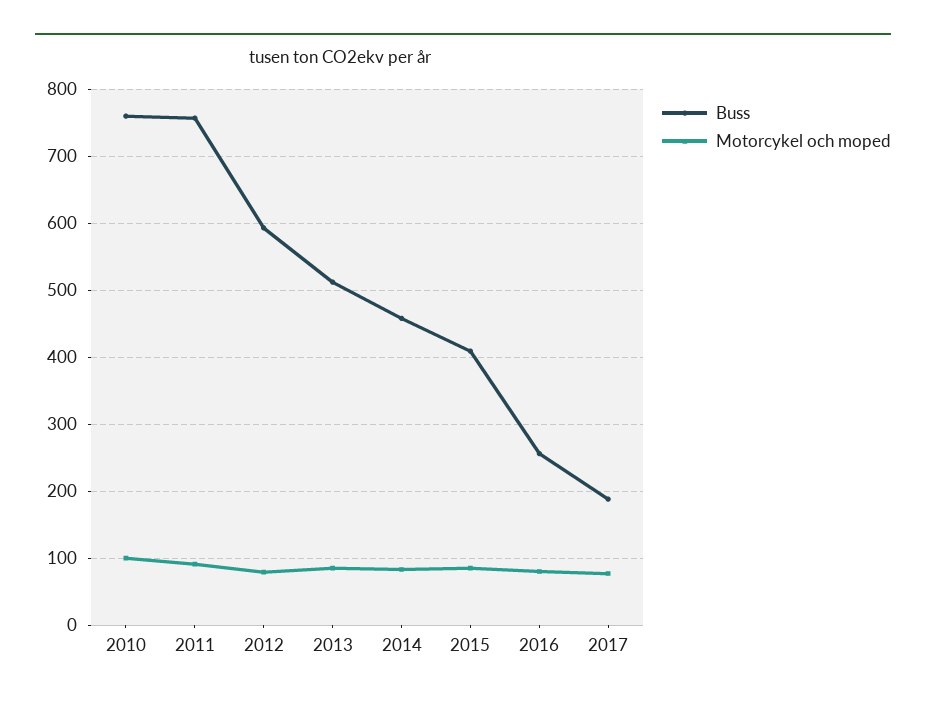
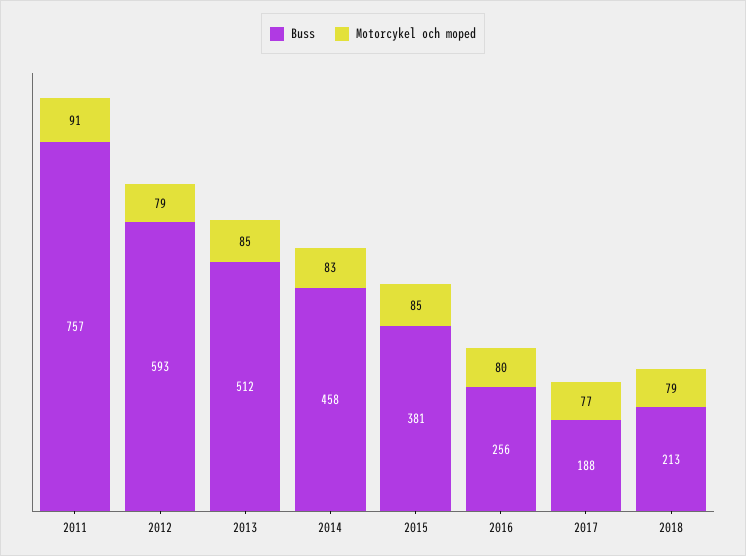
Buss, 2010: 760 -> none
Motorcykel och moped, 2010: 100 -> none
Buss, 2015: 410 -> 381
Buss, 2018: none -> 213
Motorcykel och moped, 2018: none -> 79

